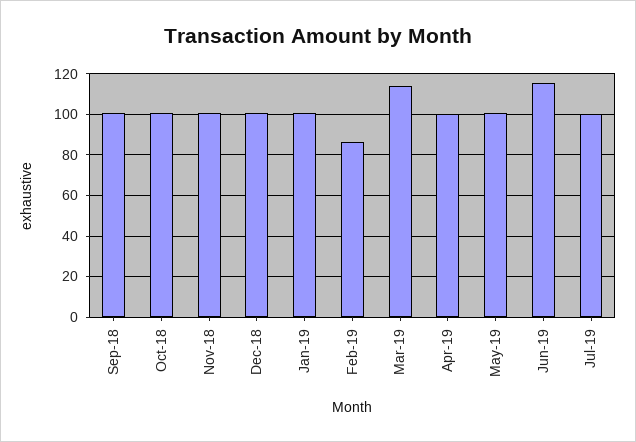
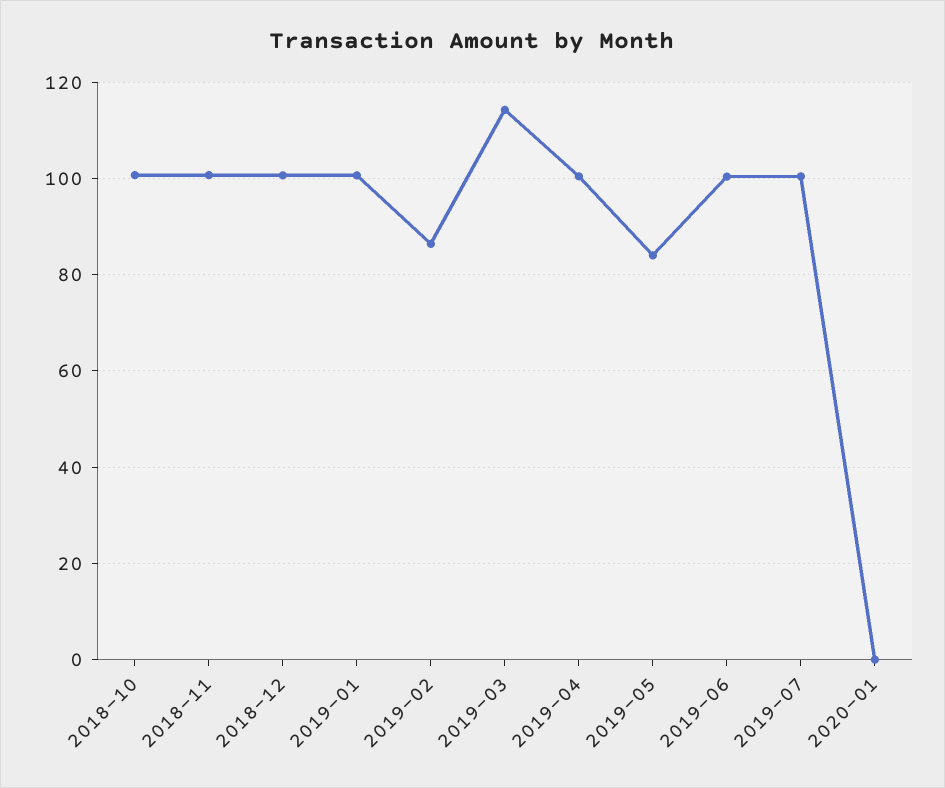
Sep-18: 100 -> none
May-19: 100 -> 84
Jun-19: 115 -> 100
2020-01: none -> 0

